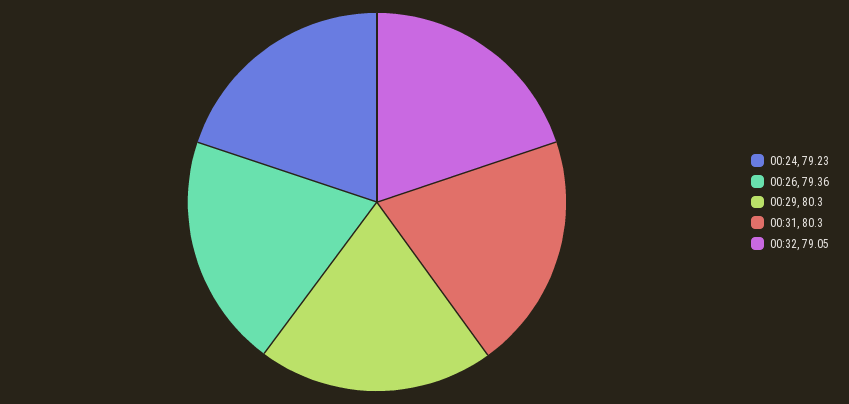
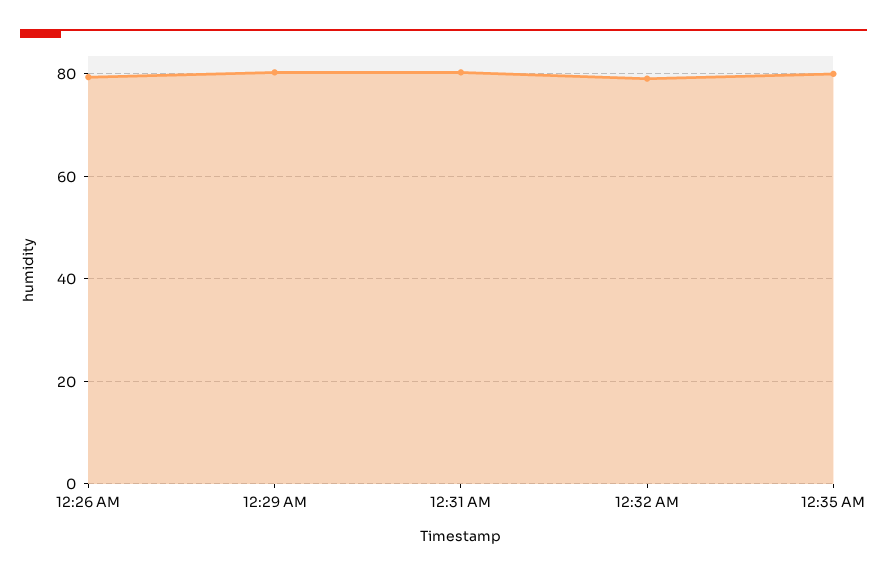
00:24: 79.23 -> none
12:35 AM: none -> 80

